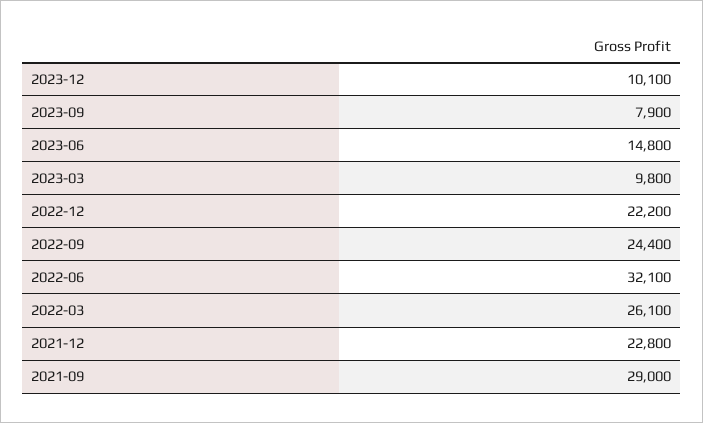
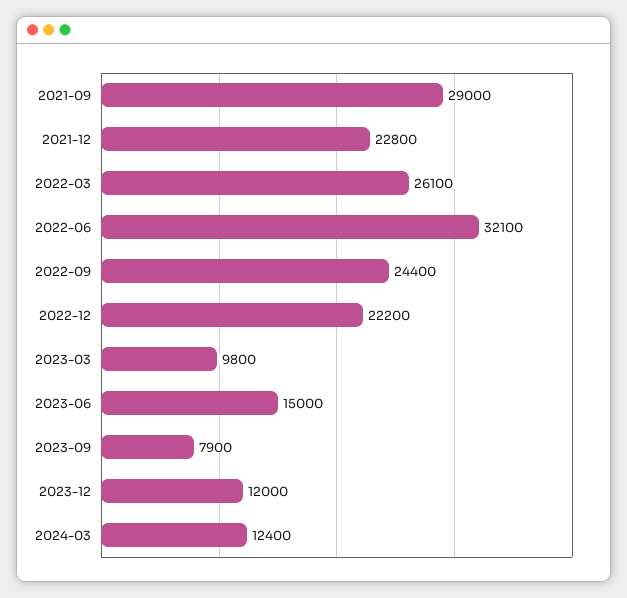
2023-12: 10100 -> 12000
2023-06: 14800 -> 15000
2024-03: none -> 12400

